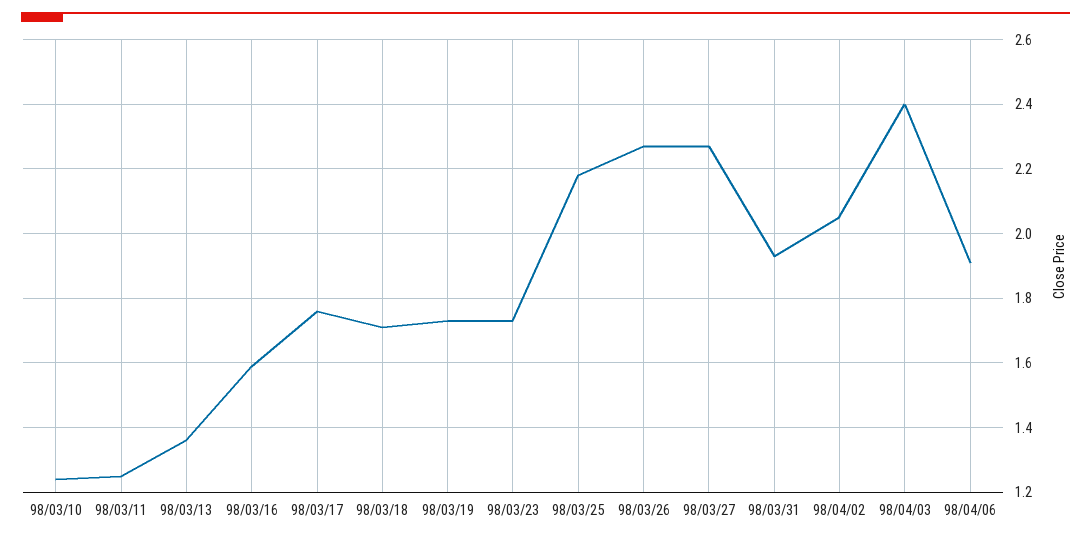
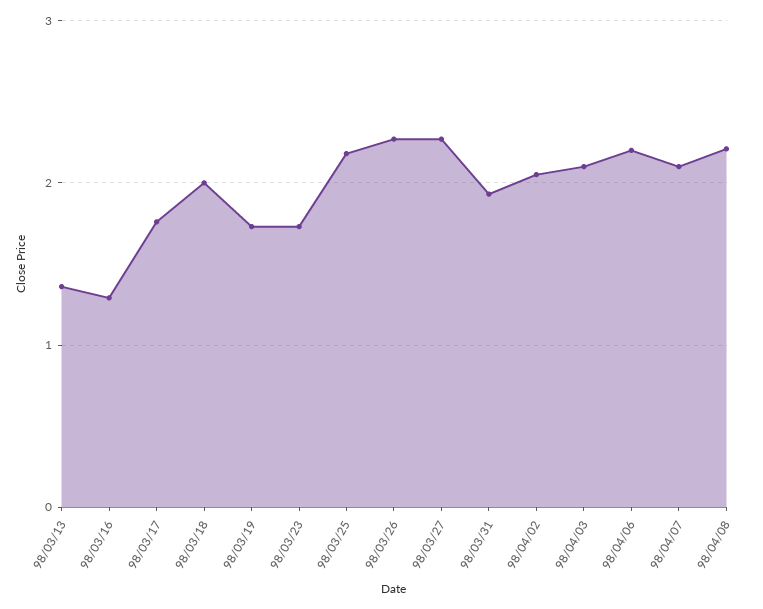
98/03/10: 1.25 -> none
98/03/11: 1.25 -> none
98/03/16: 1.6 -> 1.3
98/03/18: 1.7 -> 2
98/04/03: 2.4 -> 2.1
98/04/06: 1.9 -> 2.2
98/04/07: none -> 2.1
98/04/08: none -> 2.2

